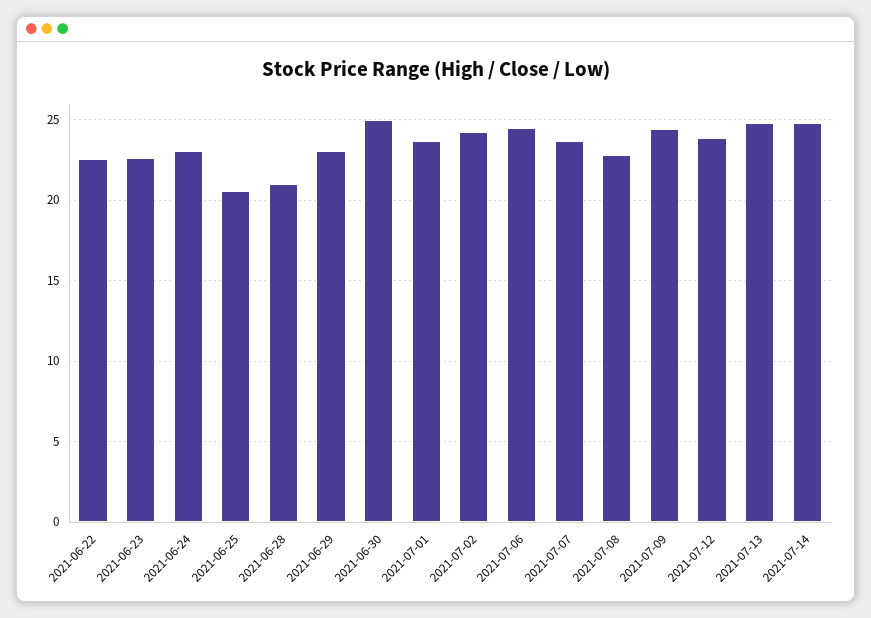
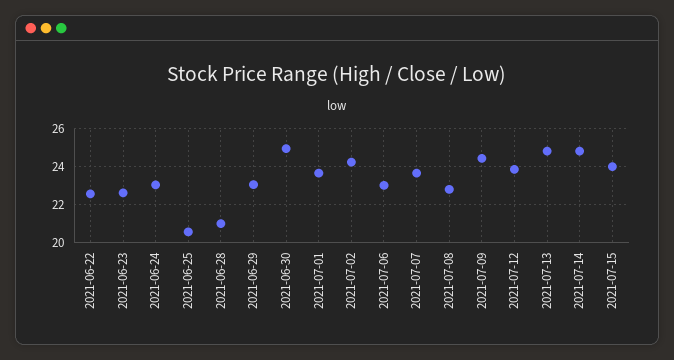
2021-07-06: 24.5 -> 23
2021-07-15: none -> 24

